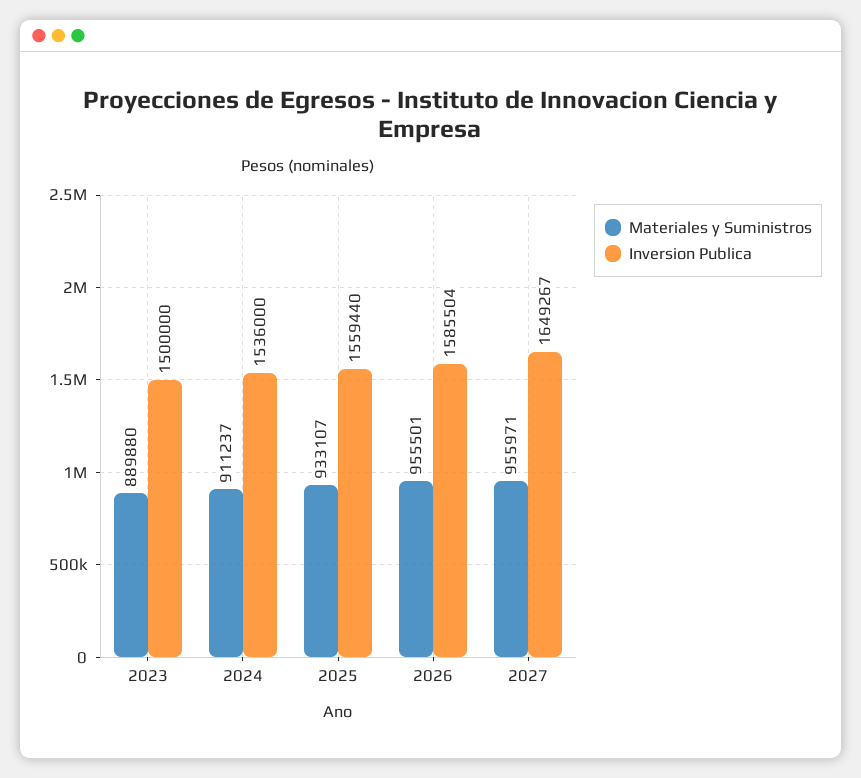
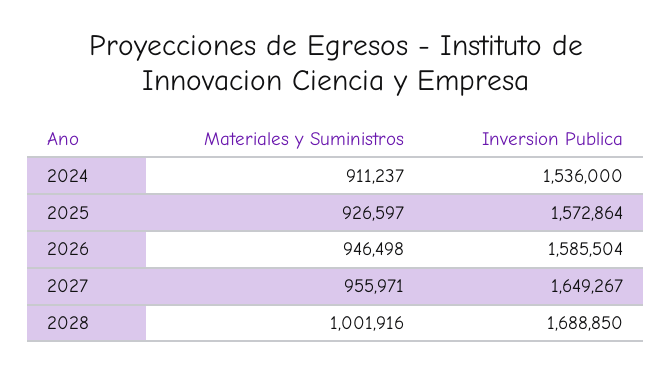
Materiales y Suministros, 2023: 889880 -> none
Inversion Publica, 2023: 1500000 -> none
Materiales y Suministros, 2025: 933107 -> 926597
Inversion Publica, 2025: 1559440 -> 1572864
Materiales y Suministros, 2026: 955501 -> 946498
Materiales y Suministros, 2028: none -> 1001916
Inversion Publica, 2028: none -> 1688850

